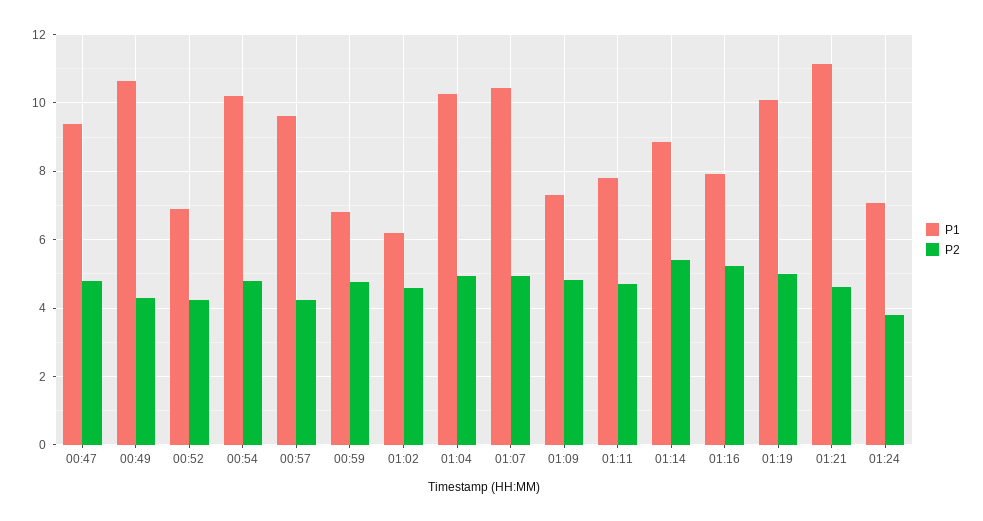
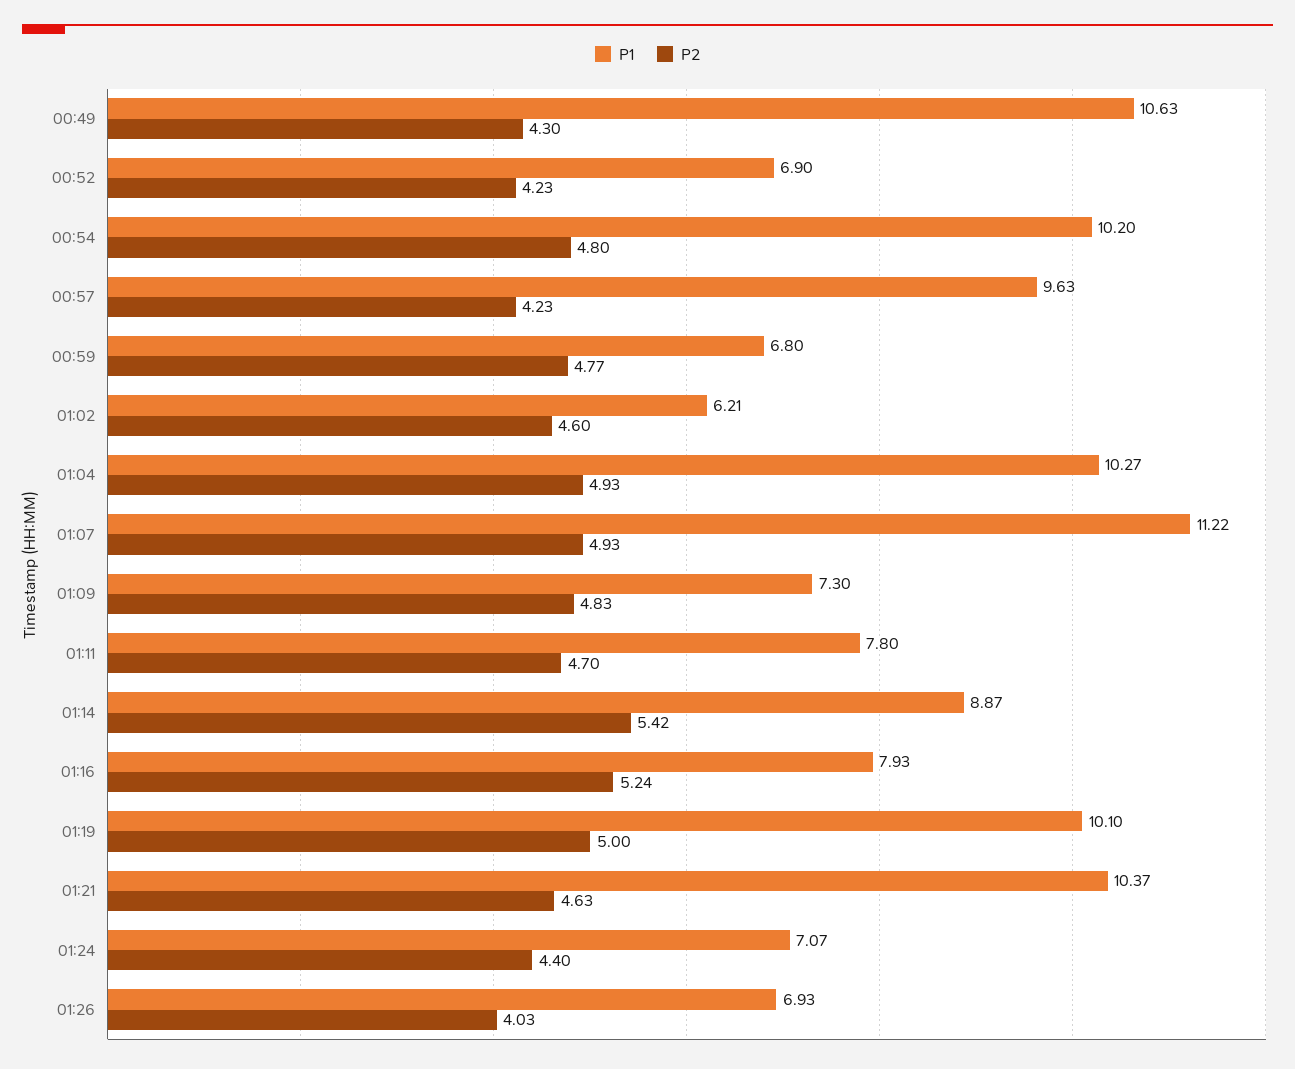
P1, 00:47: 9.4 -> none
P2, 00:47: 4.8 -> none
P1, 01:07: 10.4 -> 11.22
P1, 01:21: 11.2 -> 10.37
P2, 01:24: 3.8 -> 4.4
P1, 01:26: none -> 6.93
P2, 01:26: none -> 4.03

